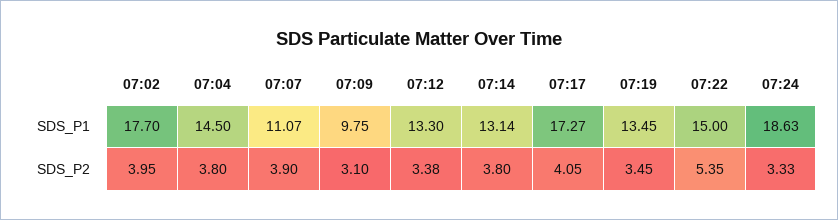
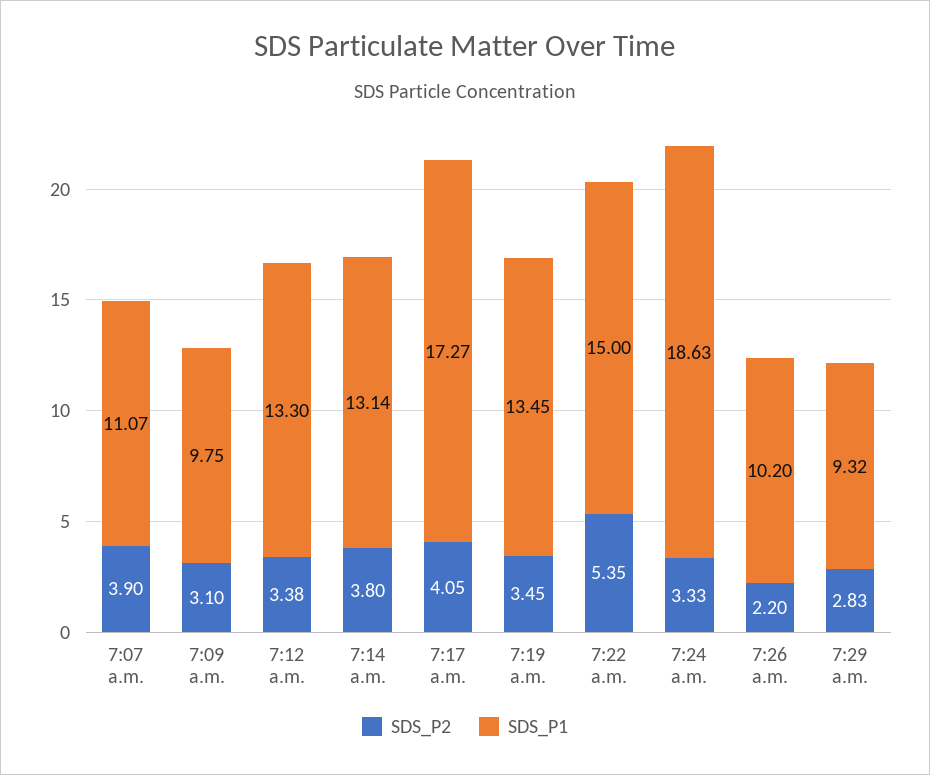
SDS_P1, 07:02: 17.7 -> none
SDS_P1, 07:04: 14.5 -> none
SDS_P2, 07:02: 3.95 -> none
SDS_P2, 07:04: 3.8 -> none
SDS_P2, 7:26 a.m.: none -> 2.2
SDS_P1, 7:26 a.m.: none -> 10.2
SDS_P2, 7:29 a.m.: none -> 2.83
SDS_P1, 7:29 a.m.: none -> 9.32

